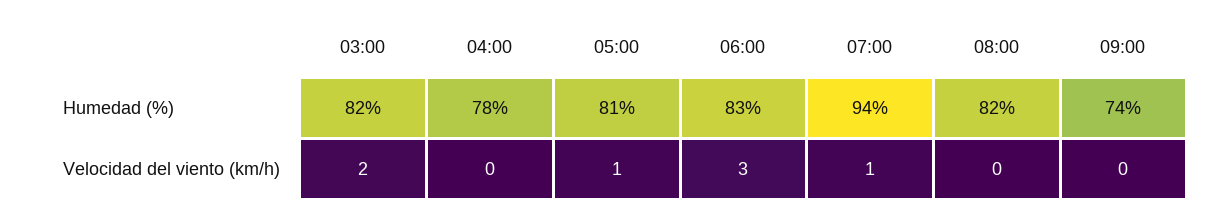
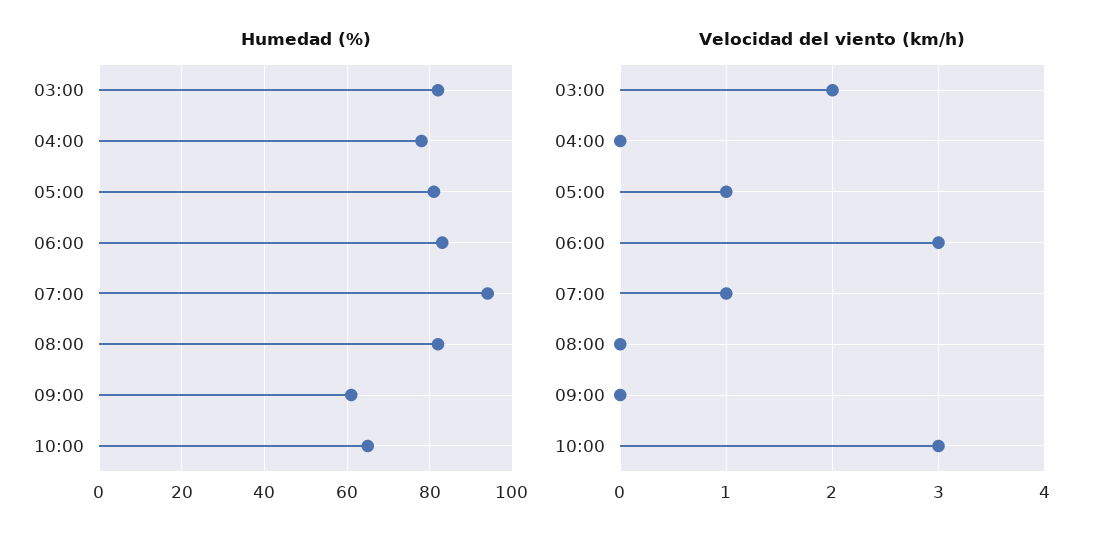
Humedad (%), 09:00: 74 -> 60
Humedad (%), 10:00: none -> 65
Velocidad del viento (km/h), 10:00: none -> 3

